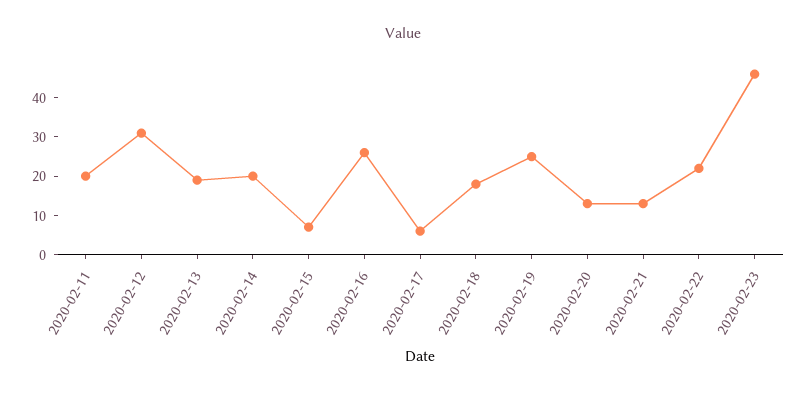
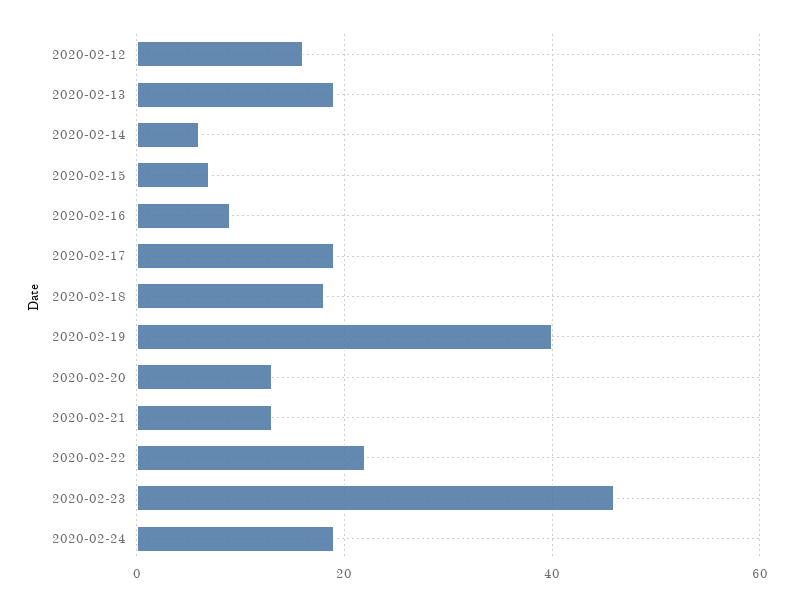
2020-02-11: 20 -> none
2020-02-12: 30 -> 15
2020-02-14: 20 -> 5
2020-02-16: 25 -> 10
2020-02-17: 5 -> 20
2020-02-19: 25 -> 40
2020-02-24: none -> 20

